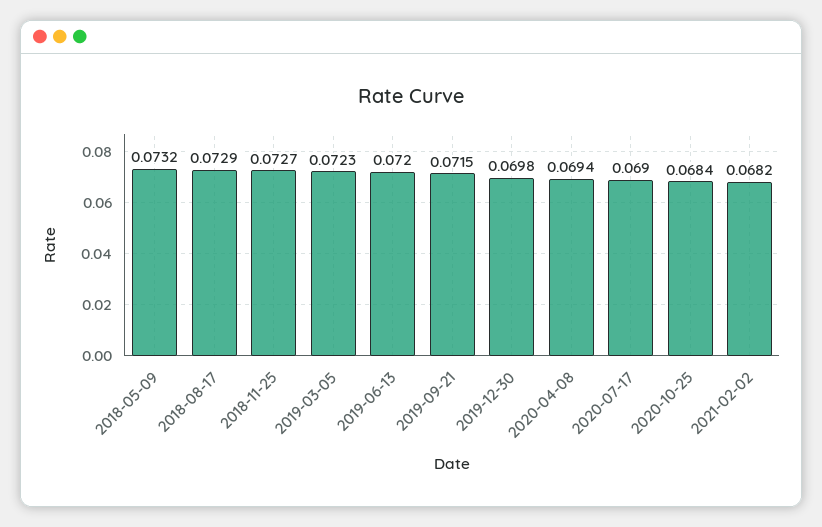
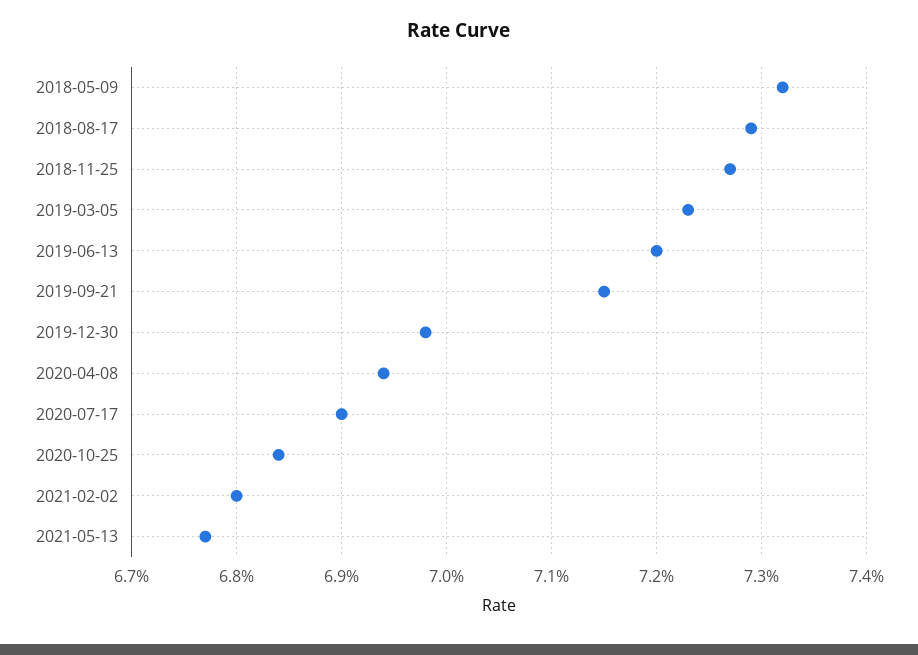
2021-02-02: 0.0682 -> 0.068
2021-05-13: none -> 0.0677

